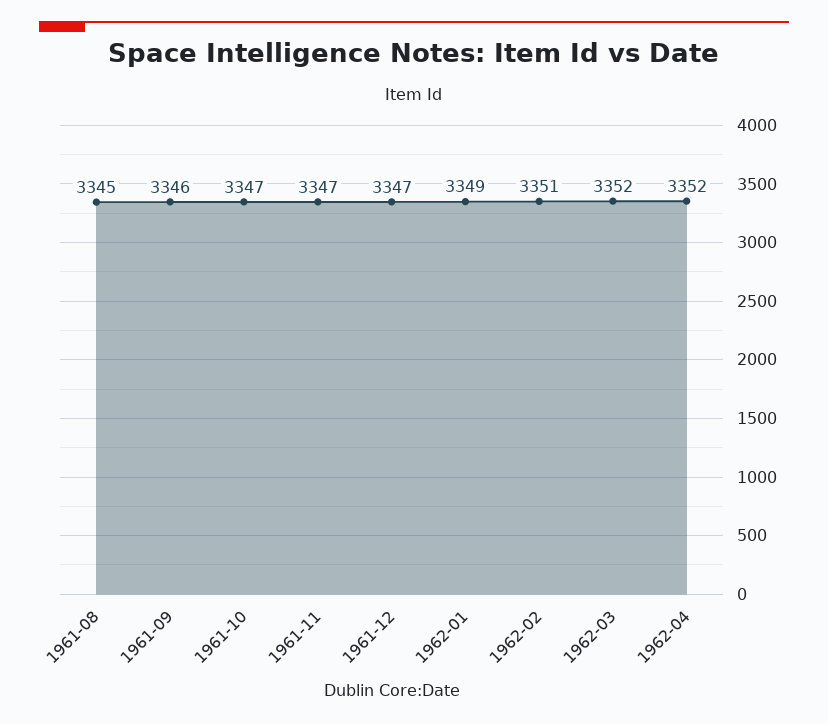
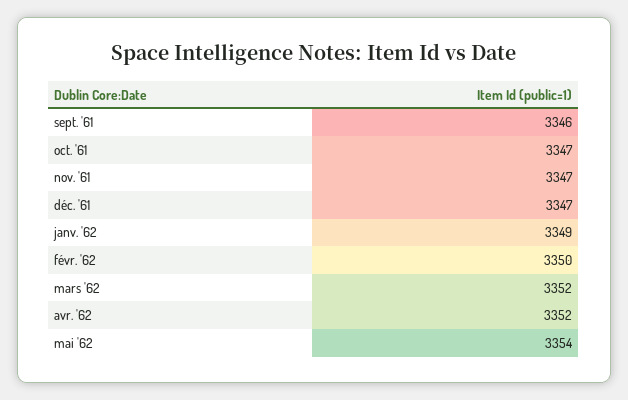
1961-08: 3345 -> none
1962-02: 3351 -> 3350
mai '62: none -> 3354

